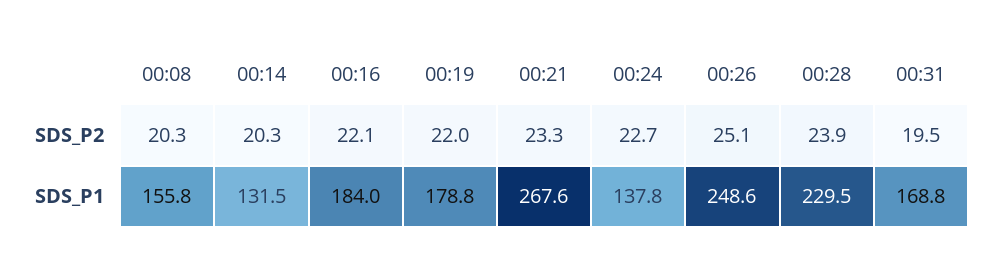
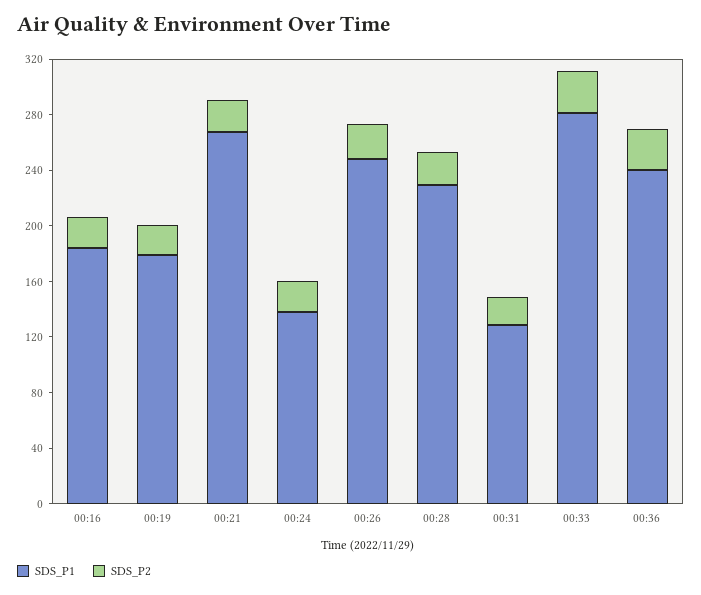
SDS_P2, 00:08: 20.3 -> none
SDS_P2, 00:14: 20.3 -> none
SDS_P1, 00:08: 155.8 -> none
SDS_P1, 00:14: 131.5 -> none
SDS_P1, 00:31: 168.8 -> 130
SDS_P1, 00:33: none -> 280
SDS_P2, 00:33: none -> 30
SDS_P1, 00:36: none -> 240
SDS_P2, 00:36: none -> 30

